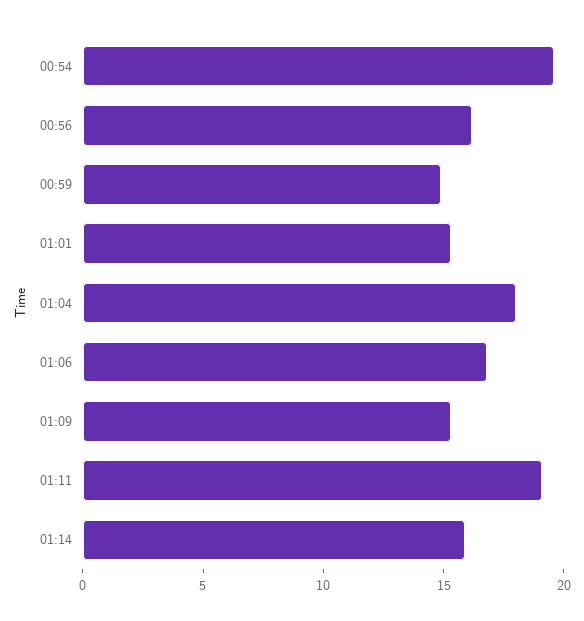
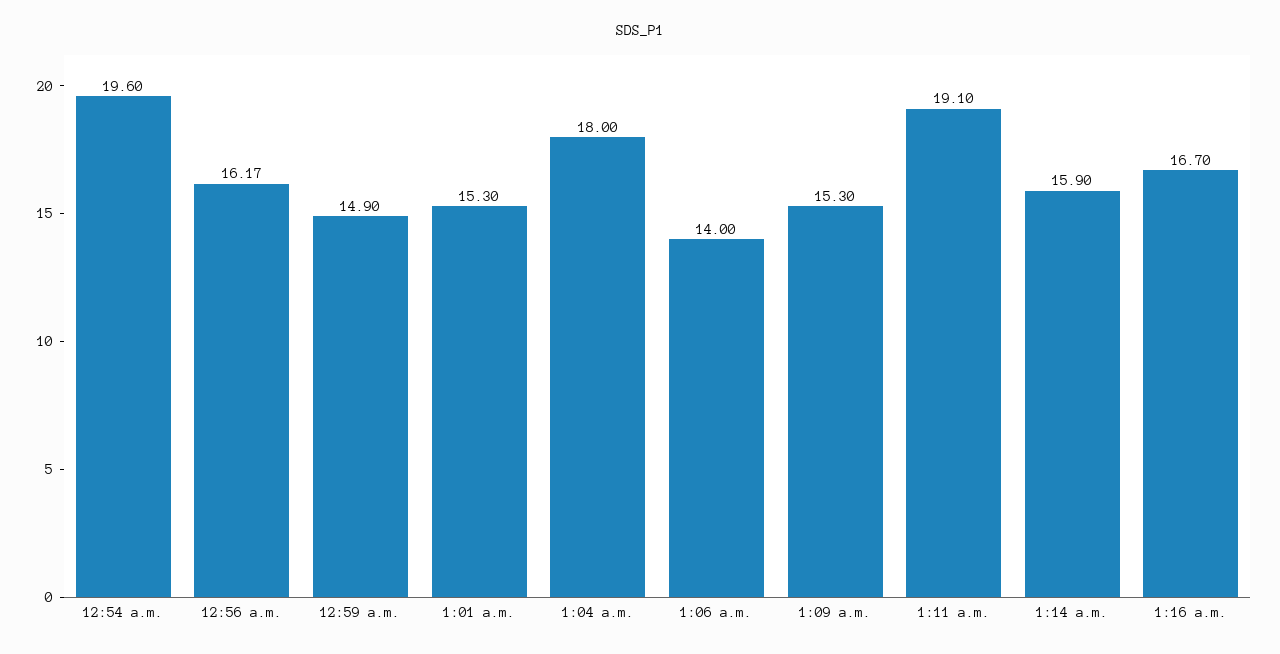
01:06: 17 -> 14
1:16 a.m.: none -> 16.7

